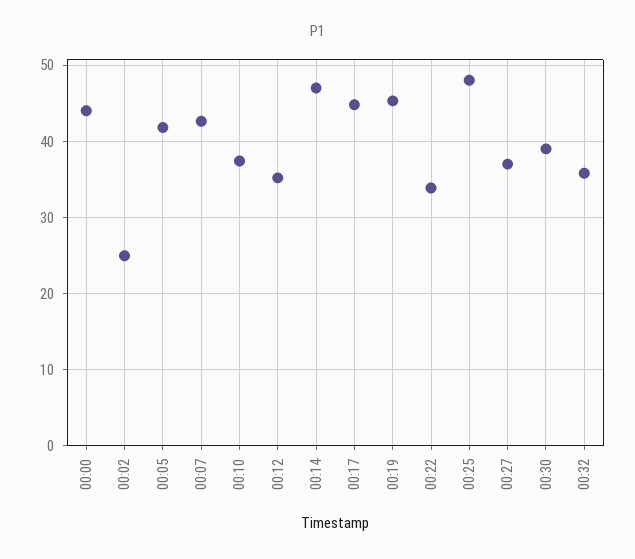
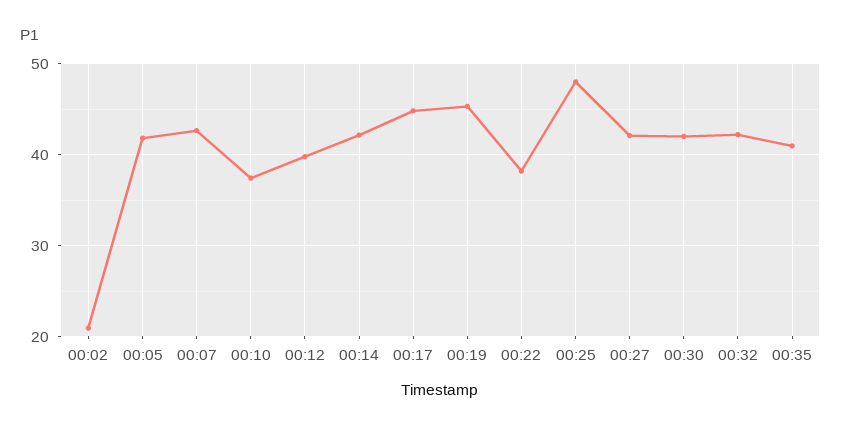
00:00: 44 -> none
00:02: 25 -> 21
00:12: 35 -> 40
00:14: 47 -> 42
00:22: 34 -> 38
00:27: 37 -> 42
00:30: 39 -> 42
00:32: 36 -> 42
00:35: none -> 41

